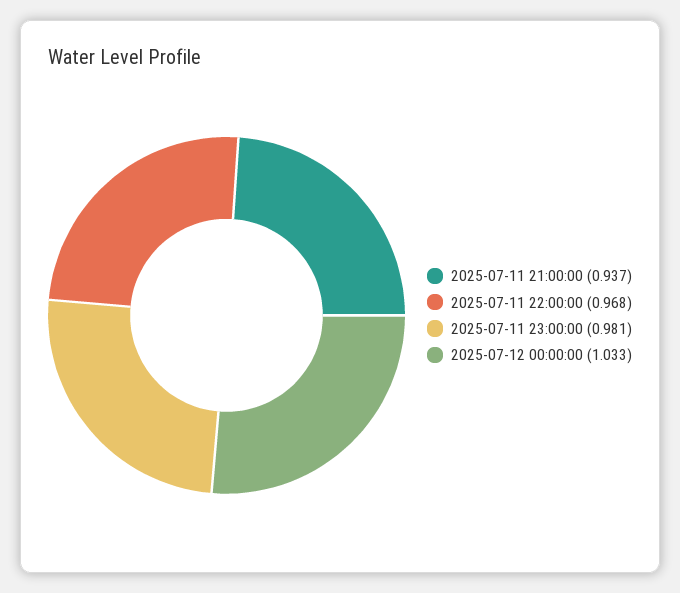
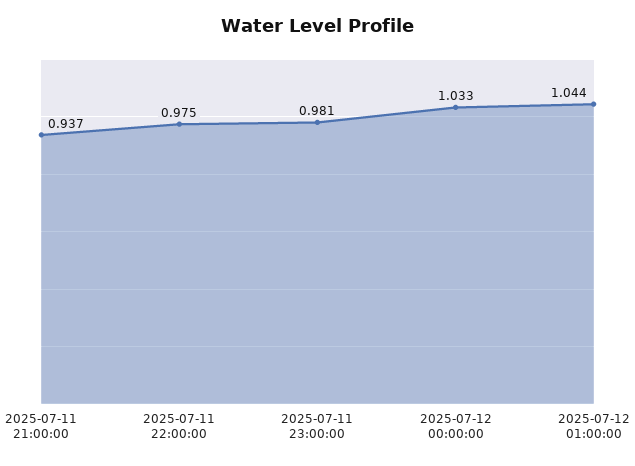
2025-07-11 22:00:00: 0.968 -> 0.975
2025-07-12 01:00:00: none -> 1.044

